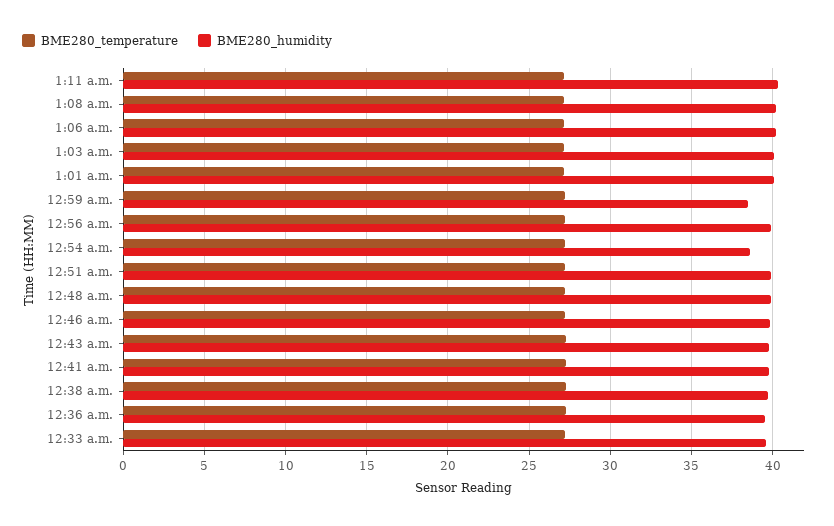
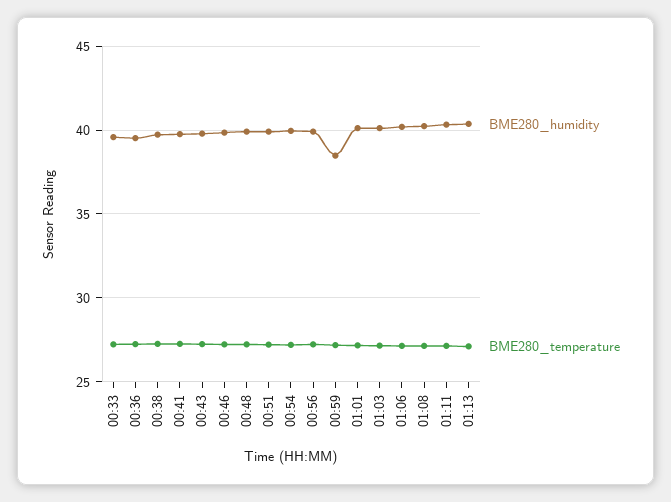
BME280_humidity, 12:54 a.m.: 38.5 -> 40
BME280_humidity, 01:13: none -> 40.5
BME280_temperature, 01:13: none -> 27

